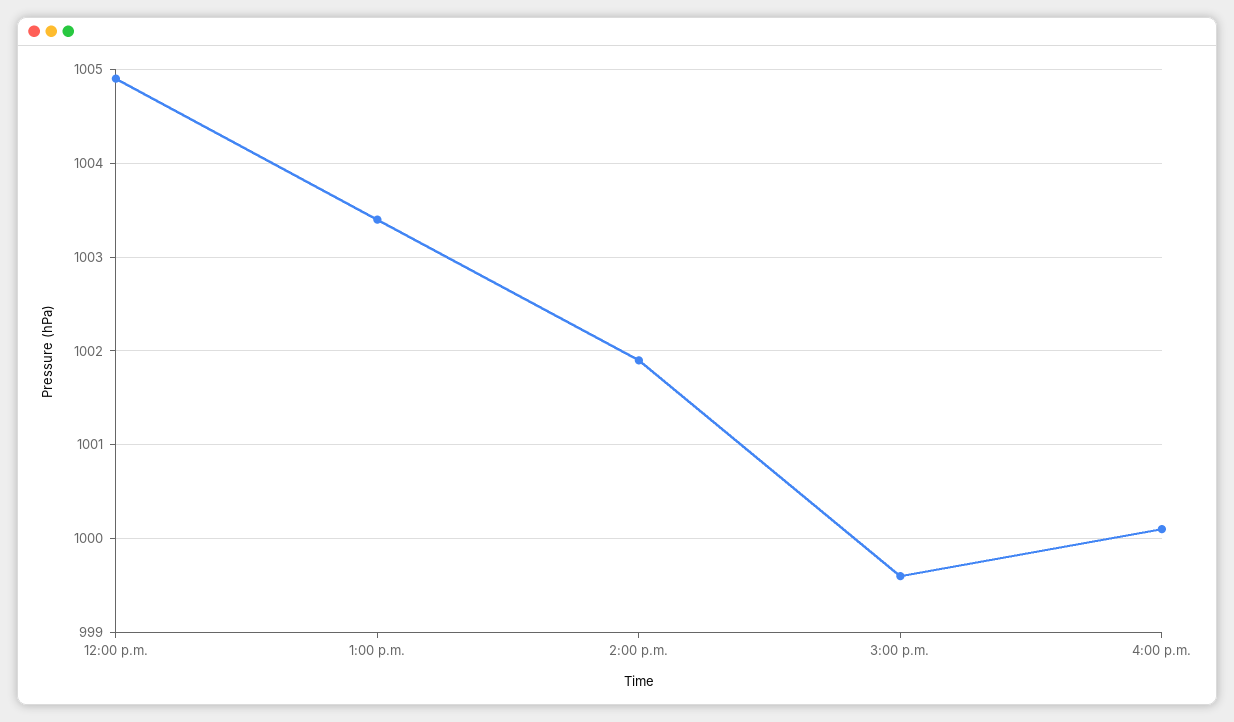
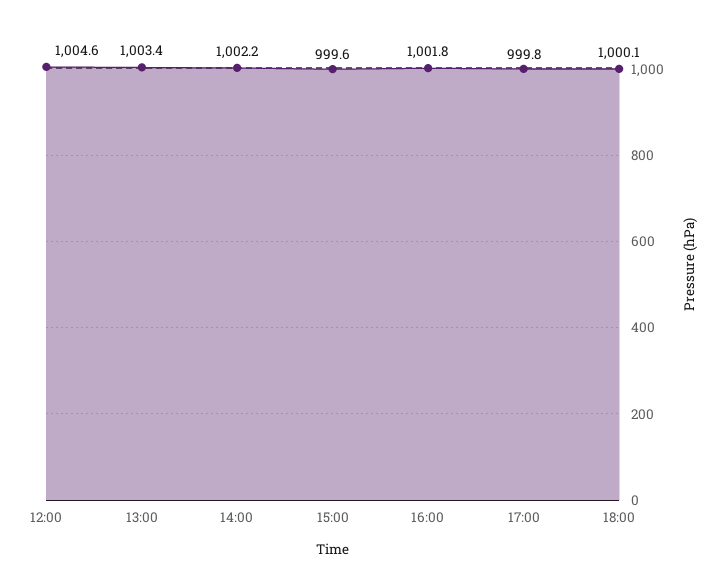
12:00 p.m.: 1004.9 -> 1004.6
2:00 p.m.: 1001.9 -> 1002.2
4:00 p.m.: 1000.1 -> 1001.8
17:00: none -> 999.8
18:00: none -> 1000.1

